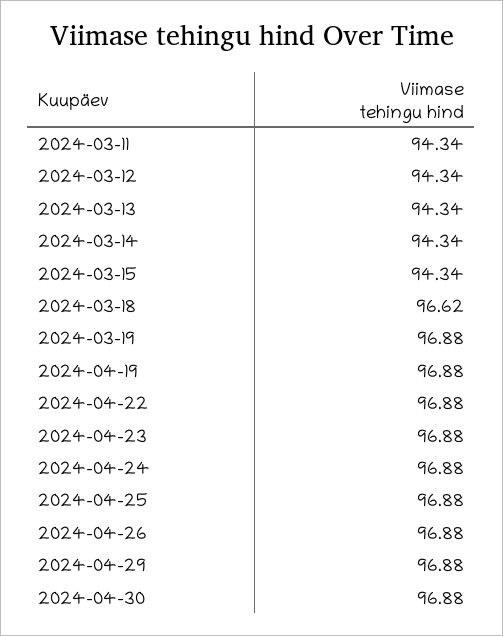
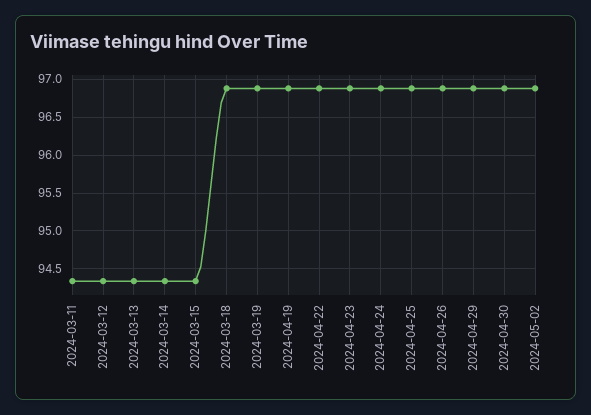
2024-03-18: 96.62 -> 96.9
2024-05-02: none -> 96.9

